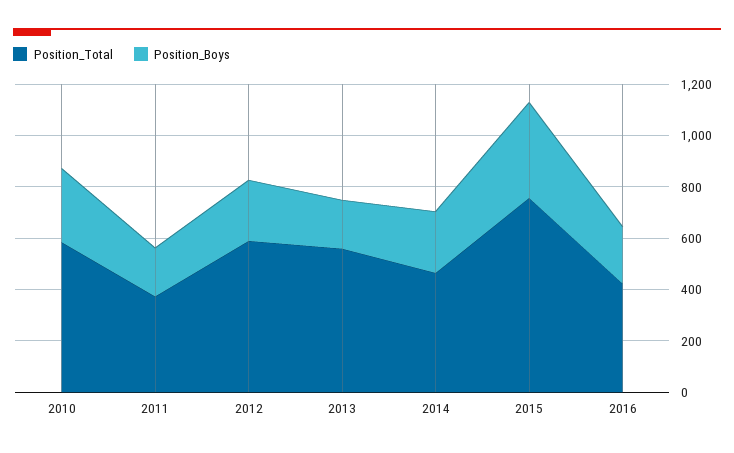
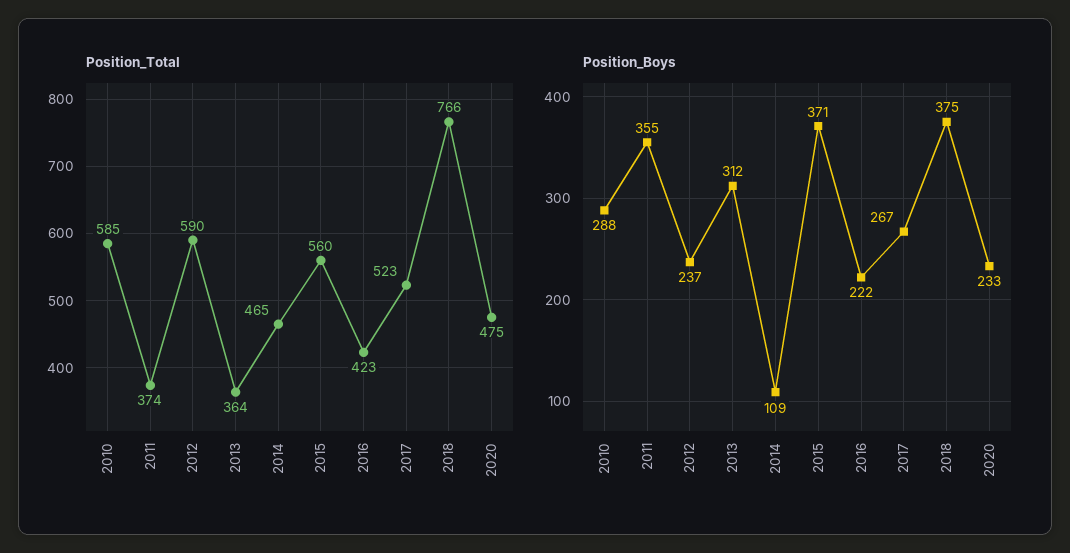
Position_Boys, 2011: 200 -> 355
Position_Total, 2013: 550 -> 364
Position_Boys, 2013: 200 -> 312
Position_Boys, 2014: 250 -> 109
Position_Total, 2015: 750 -> 560
Position_Total, 2017: none -> 523
Position_Total, 2018: none -> 766
Position_Total, 2020: none -> 475
Position_Boys, 2017: none -> 267
Position_Boys, 2018: none -> 375
Position_Boys, 2020: none -> 233

